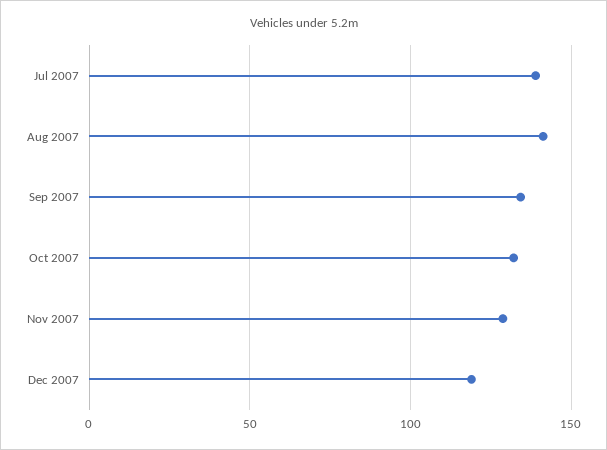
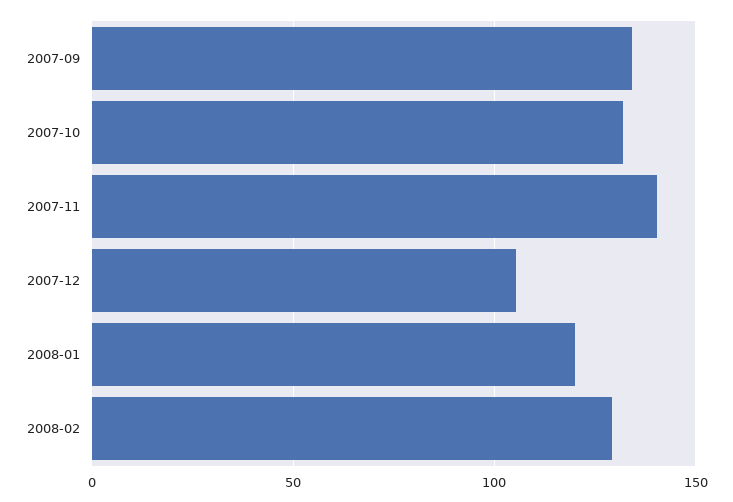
Jul 2007: 140 -> none
Aug 2007: 140 -> none
Nov 2007: 130 -> 140
Dec 2007: 120 -> 105
2008-01: none -> 120
2008-02: none -> 130

